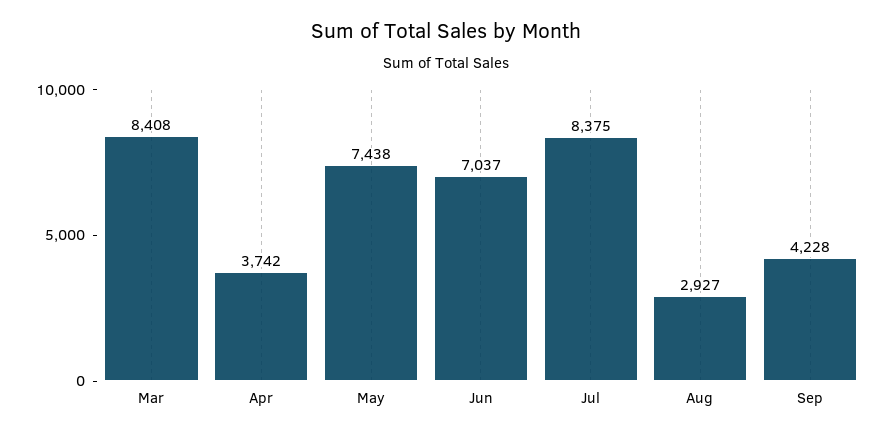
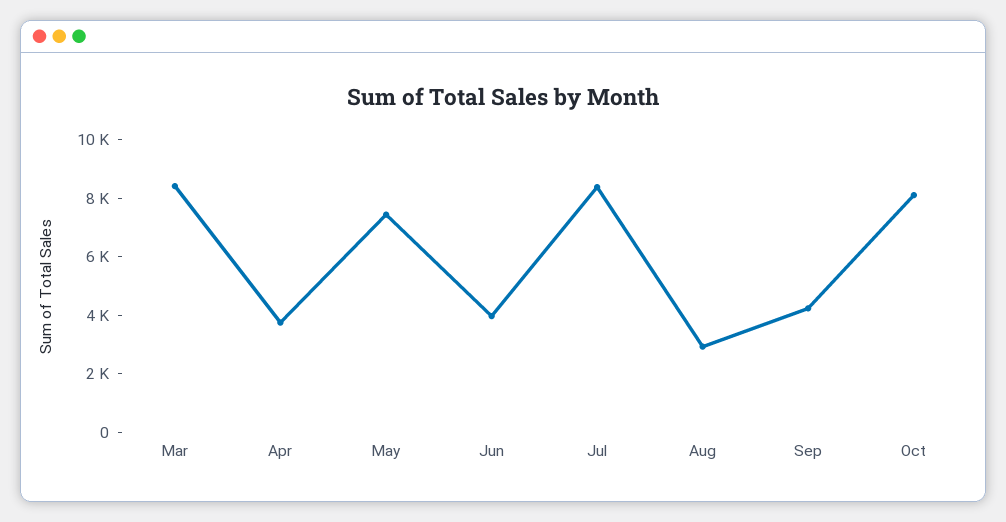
Jun: 7037 -> 4000
Oct: none -> 8000

